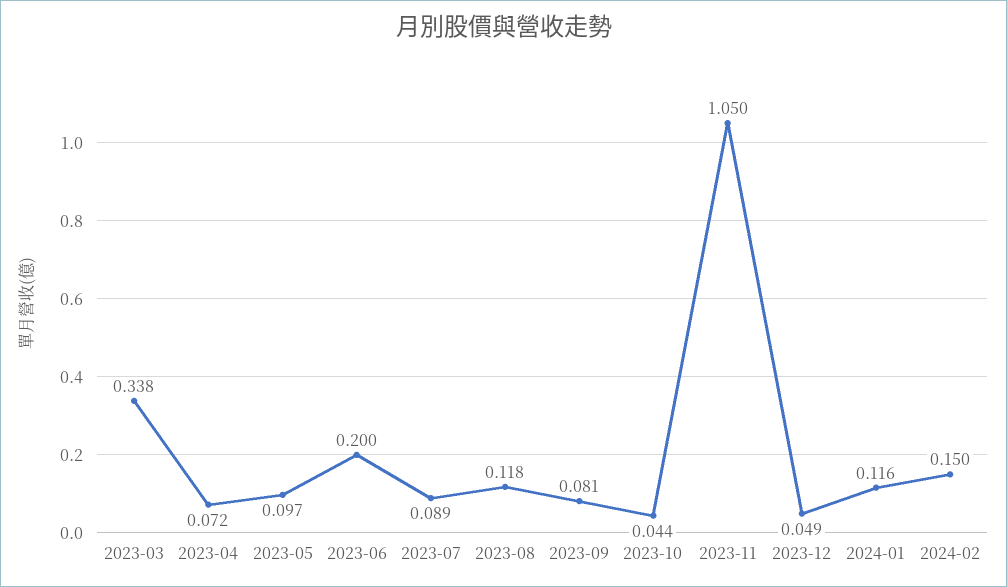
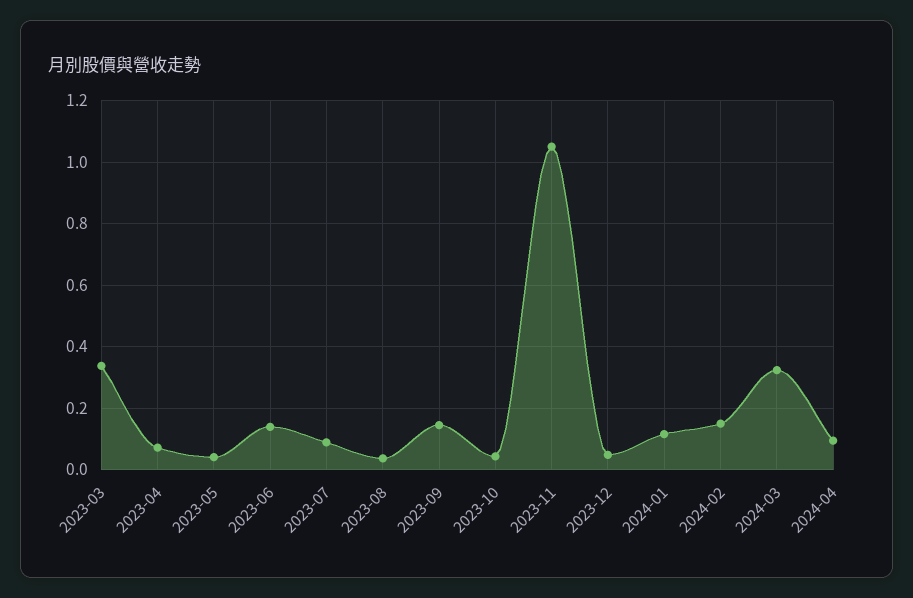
2023-05: 0.097 -> 0.04
2023-06: 0.2 -> 0.14
2023-08: 0.118 -> 0.04
2023-09: 0.081 -> 0.14
2024-03: none -> 0.32
2024-04: none -> 0.1

